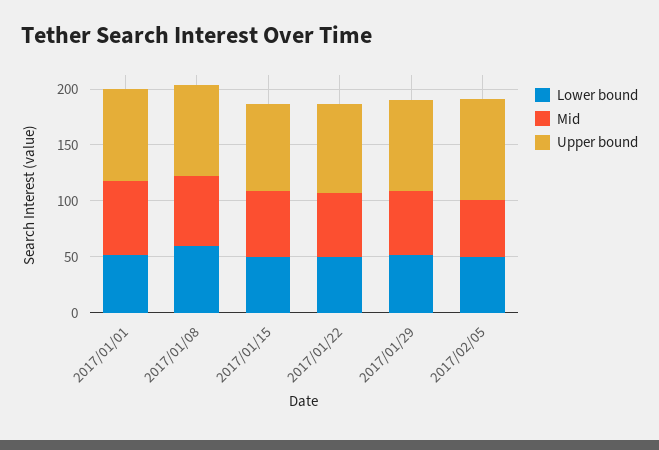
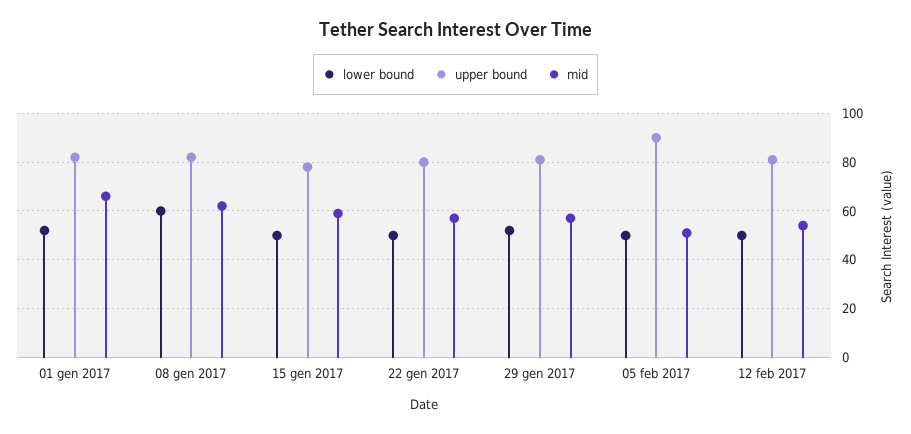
Lower bound, 12 feb 2017: none -> 50
Upper bound, 12 feb 2017: none -> 80
Mid, 12 feb 2017: none -> 55

